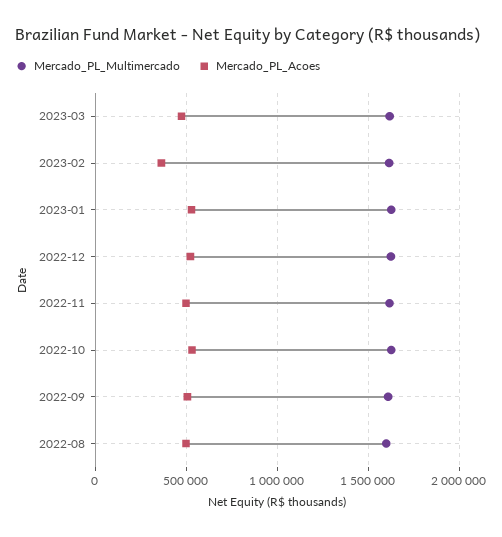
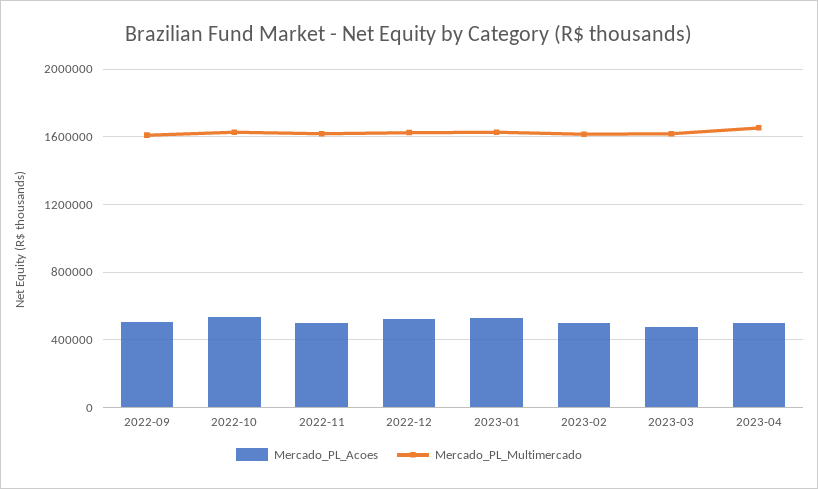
Mercado_PL_Acoes, 2023-02: 350000 -> 500000
Mercado_PL_Multimercado, 2022-08: 1600000 -> none
Mercado_PL_Acoes, 2022-08: 500000 -> none
Mercado_PL_Acoes, 2023-04: none -> 500000
Mercado_PL_Multimercado, 2023-04: none -> 1650000

